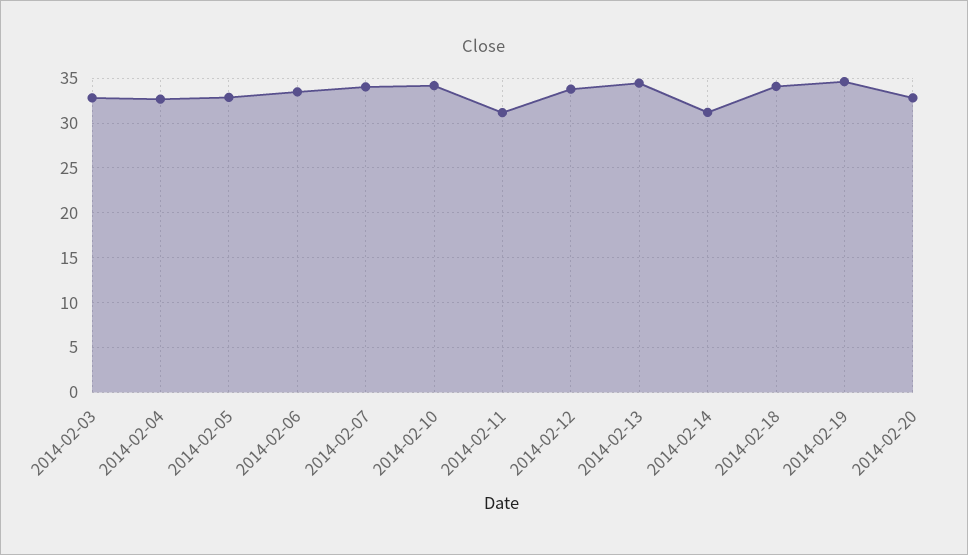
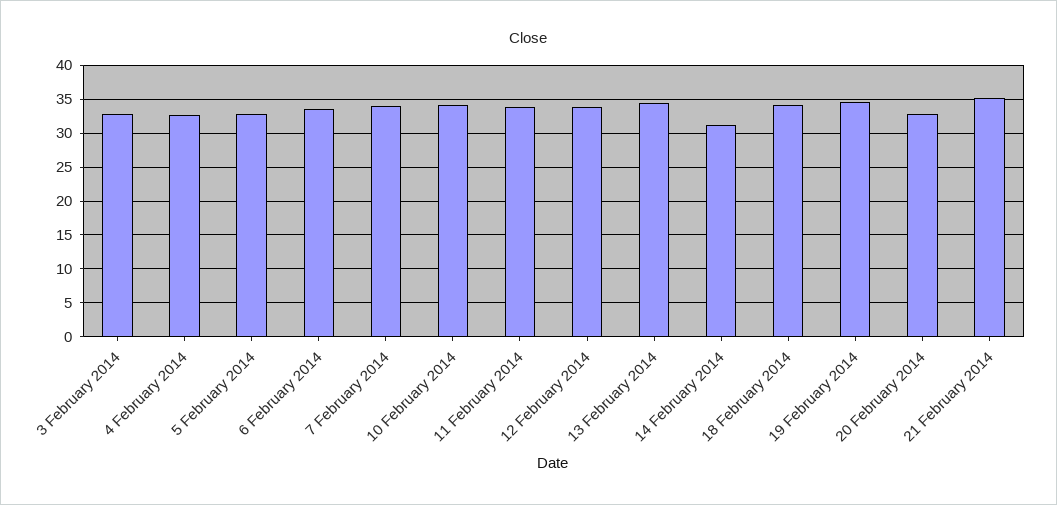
2014-02-11: 31 -> 34
21 February 2014: none -> 35

